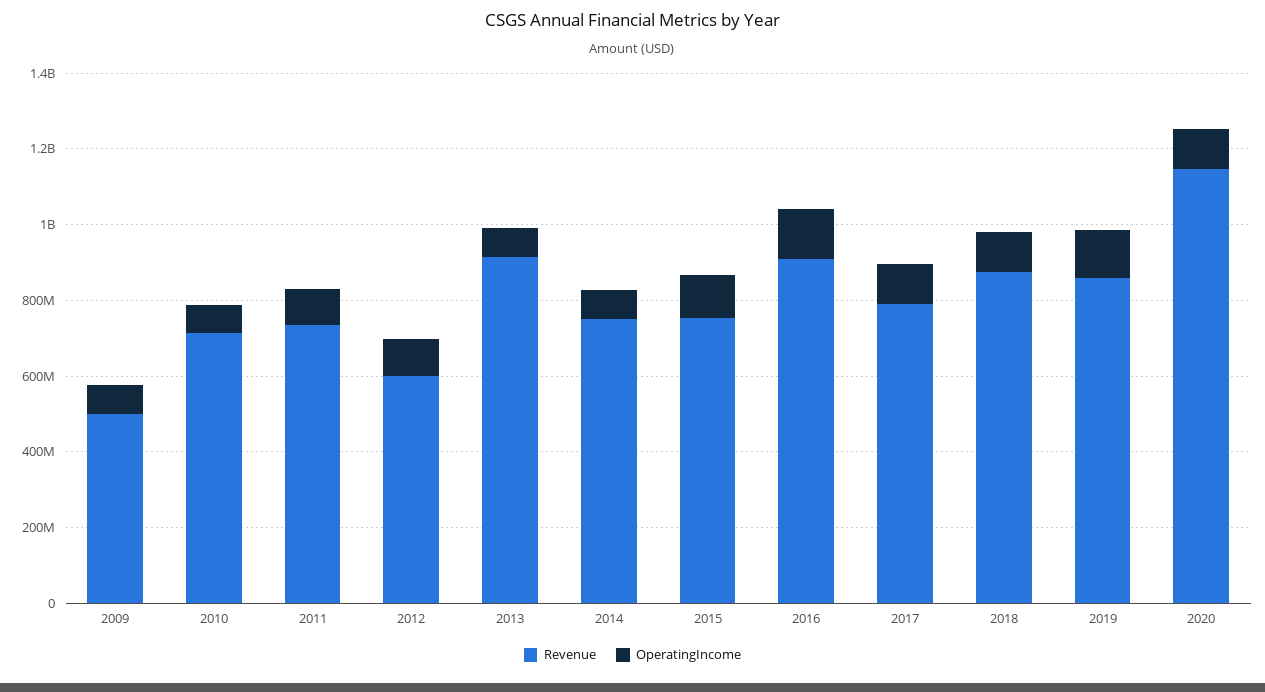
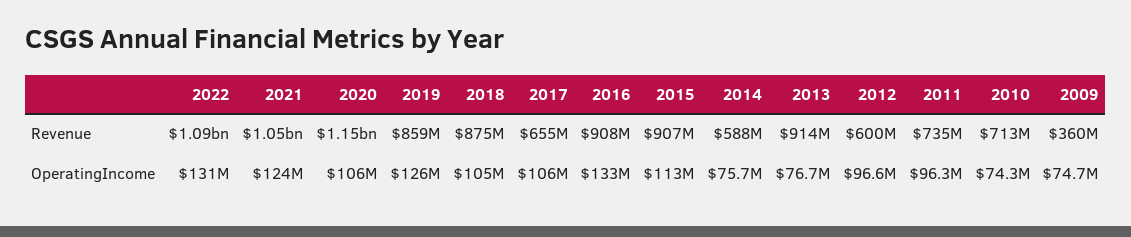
Revenue, 2009: 500000000 -> 360000000
Revenue, 2014: 750000000 -> 588000000
Revenue, 2015: 750000000 -> 907000000
Revenue, 2017: 800000000 -> 655000000
Revenue, 2022: none -> 1090000000
Revenue, 2021: none -> 1050000000
OperatingIncome, 2022: none -> 131000000
OperatingIncome, 2021: none -> 124000000

